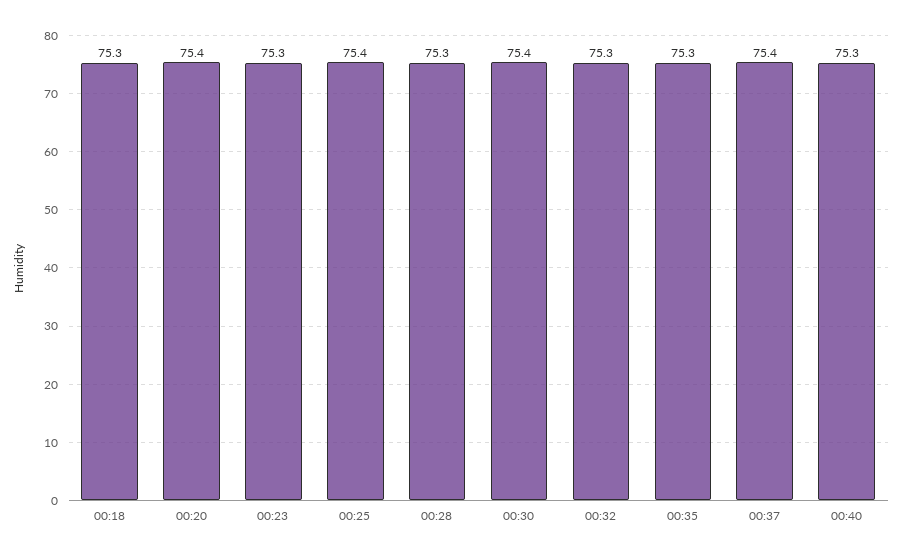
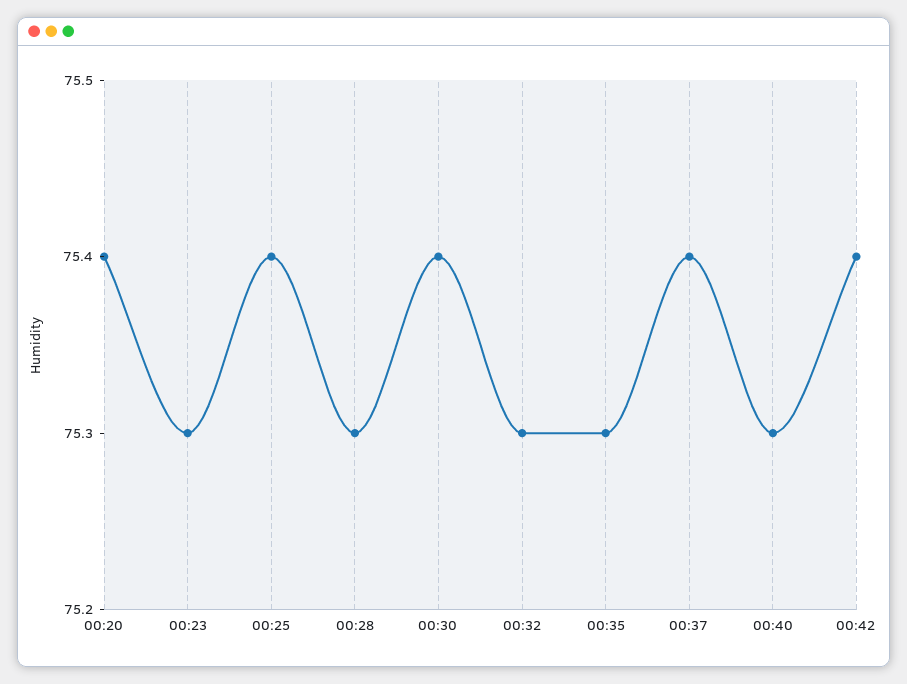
00:18: 75.3 -> none
00:42: none -> 75.4

